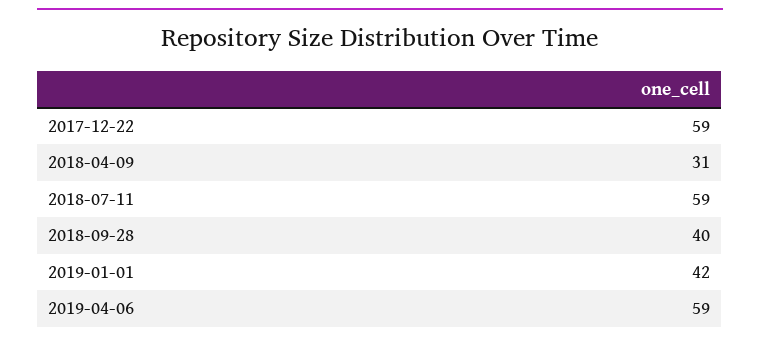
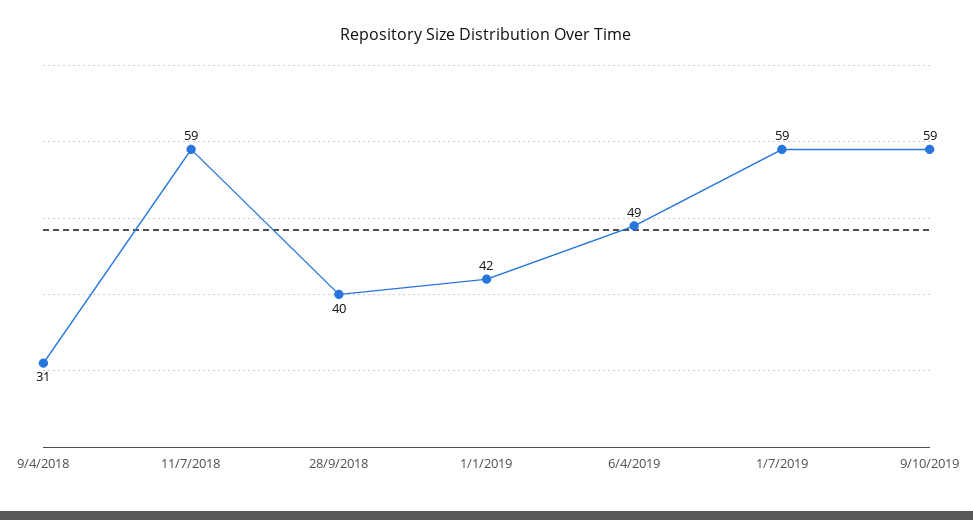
2017-12-22: 59 -> none
2019-04-06: 59 -> 49
1/7/2019: none -> 59
9/10/2019: none -> 59

